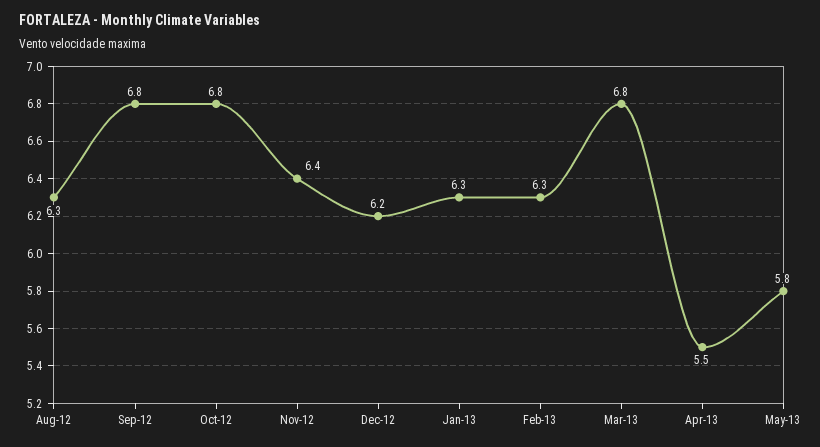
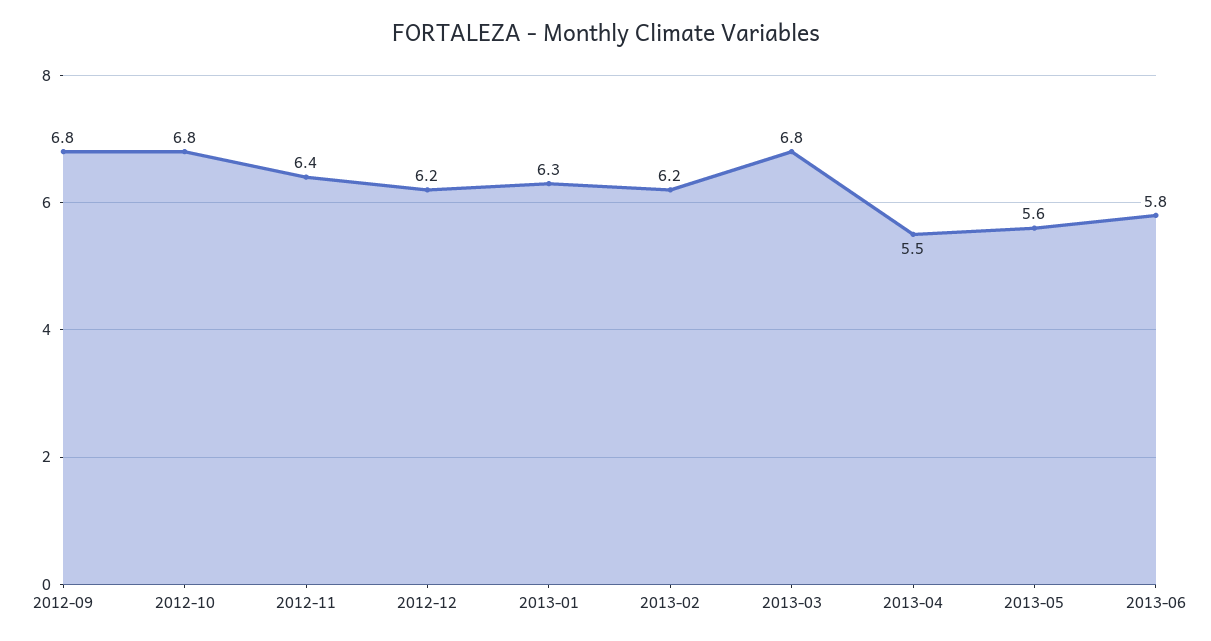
Aug-12: 6.3 -> none
Feb-13: 6.3 -> 6.2
May-13: 5.8 -> 5.6
2013-06: none -> 5.8

